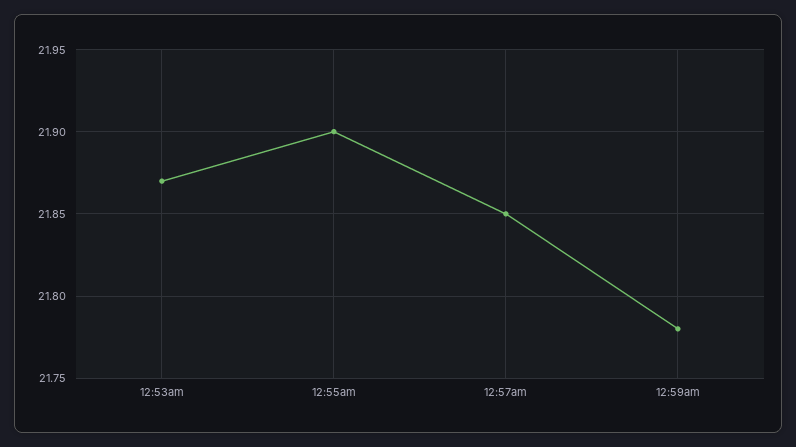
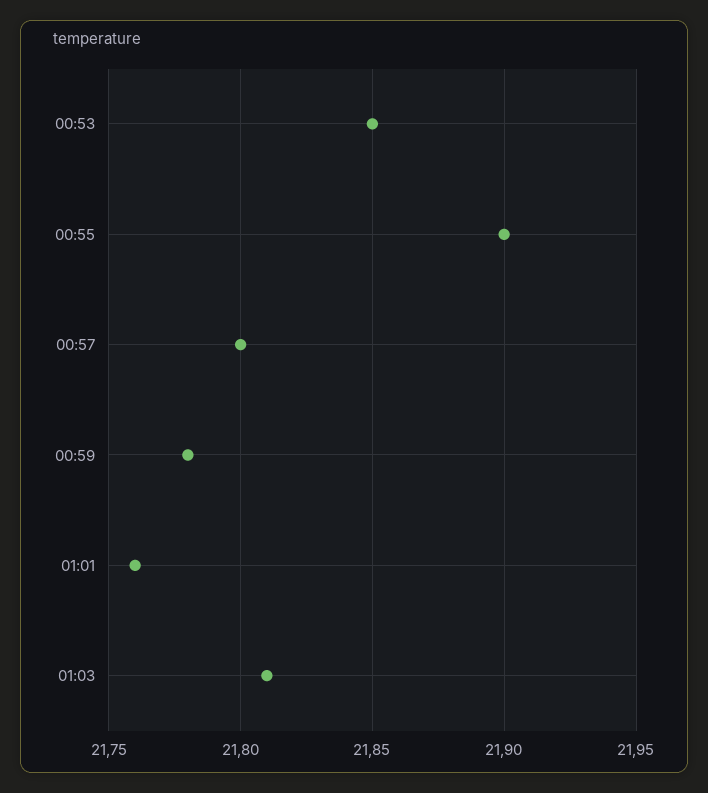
12:53am: 21.87 -> 21.85
12:57am: 21.85 -> 21.8
01:01: none -> 21.76
01:03: none -> 21.81

